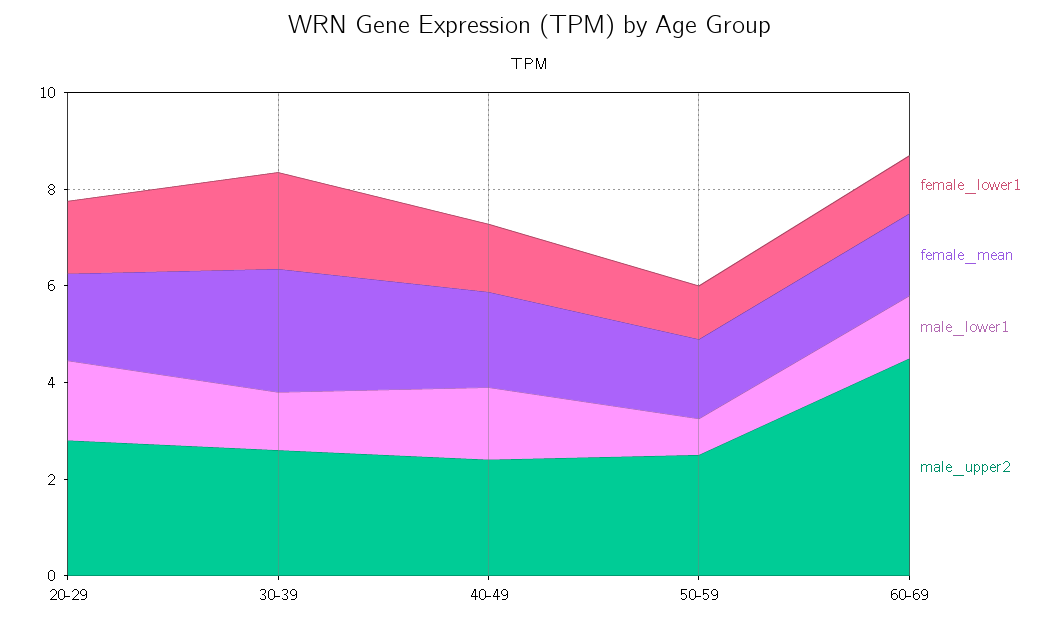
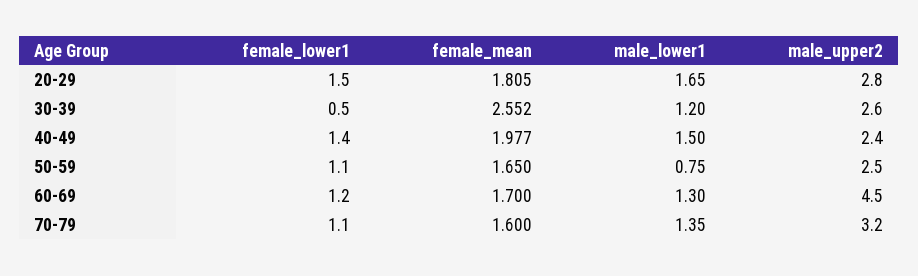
female_lower1, 30-39: 2 -> 0.5
female_lower1, 70-79: none -> 1.1
female_mean, 70-79: none -> 1.6
male_lower1, 70-79: none -> 1.35
male_upper2, 70-79: none -> 3.2

